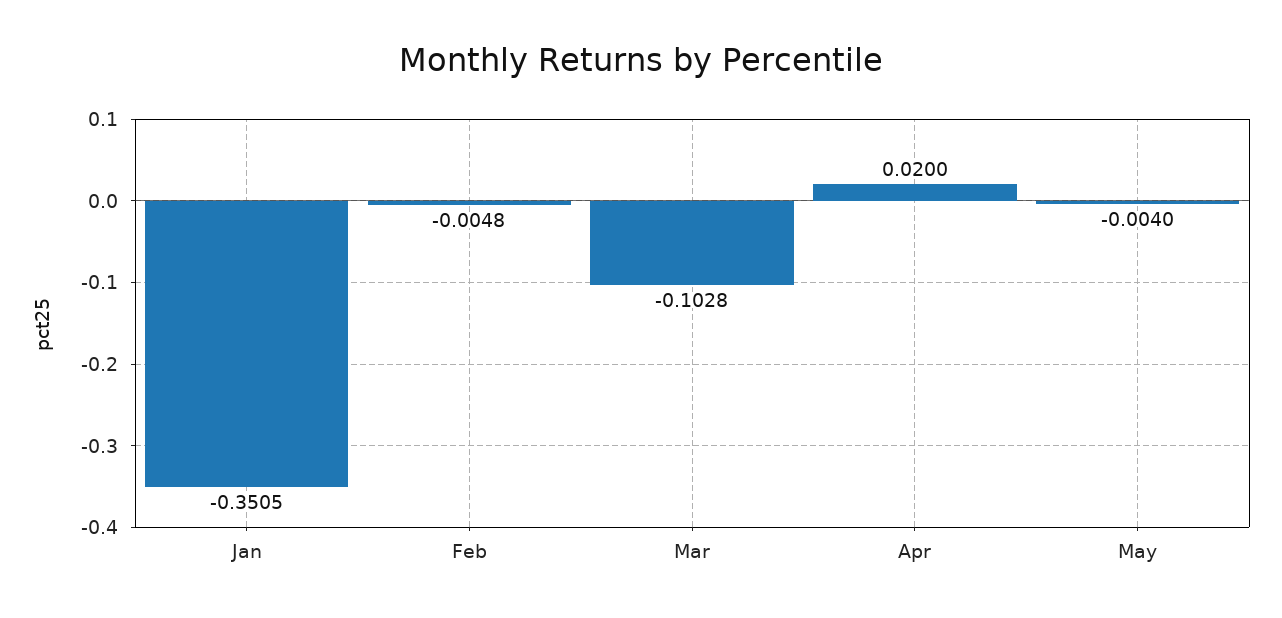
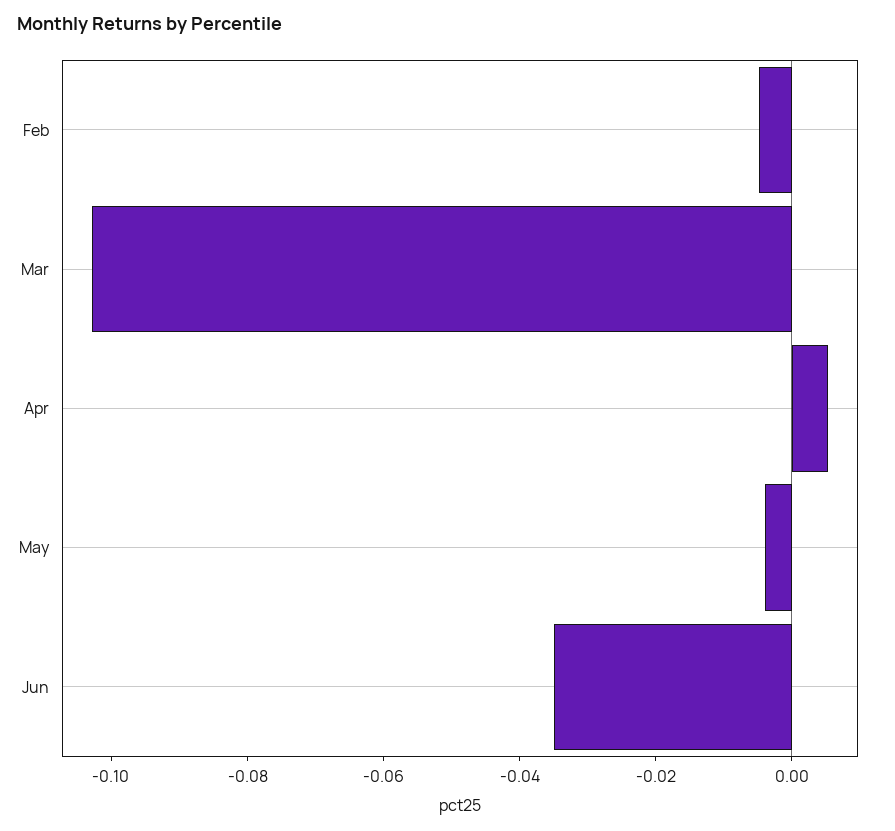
Jan: -0.3505 -> none
Apr: 0.02 -> 0.005
Jun: none -> -0.035

